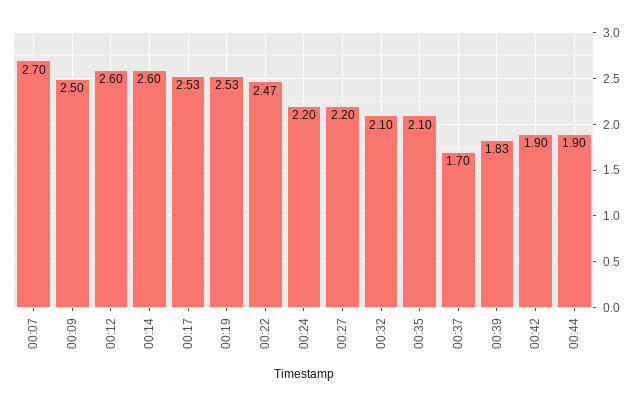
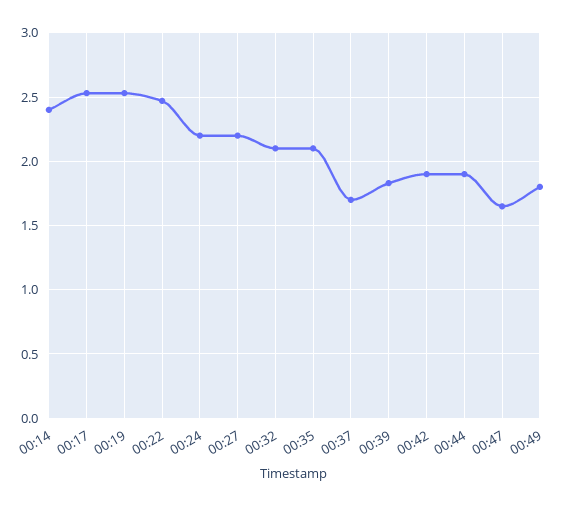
00:07: 2.7 -> none
00:09: 2.5 -> none
00:12: 2.6 -> none
00:14: 2.6 -> 2.4
00:47: none -> 1.65
00:49: none -> 1.8

